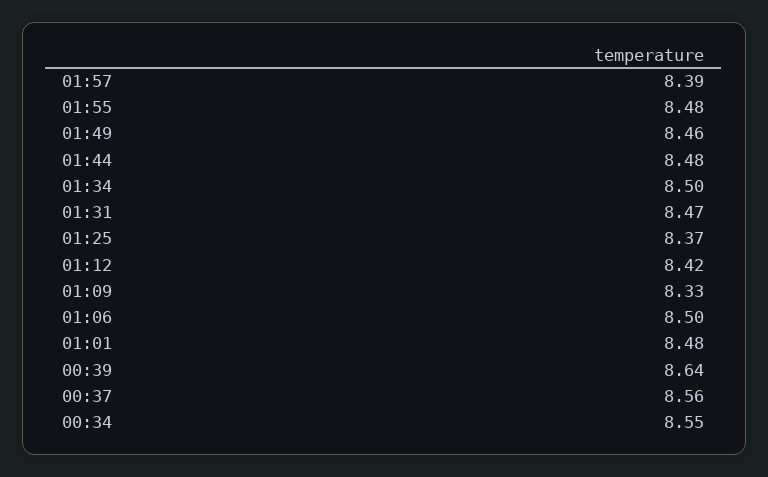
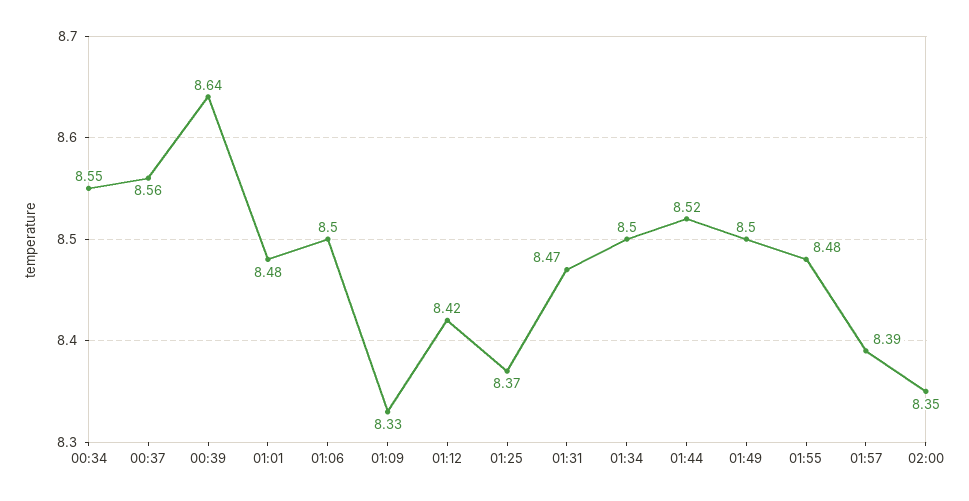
01:49: 8.46 -> 8.5
01:44: 8.48 -> 8.52
02:00: none -> 8.35

